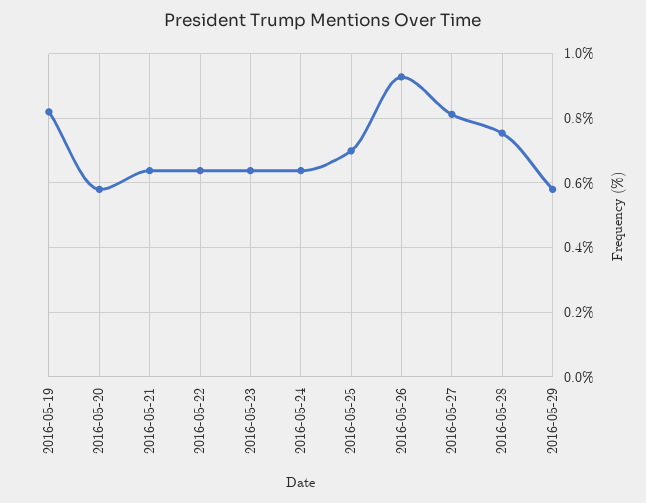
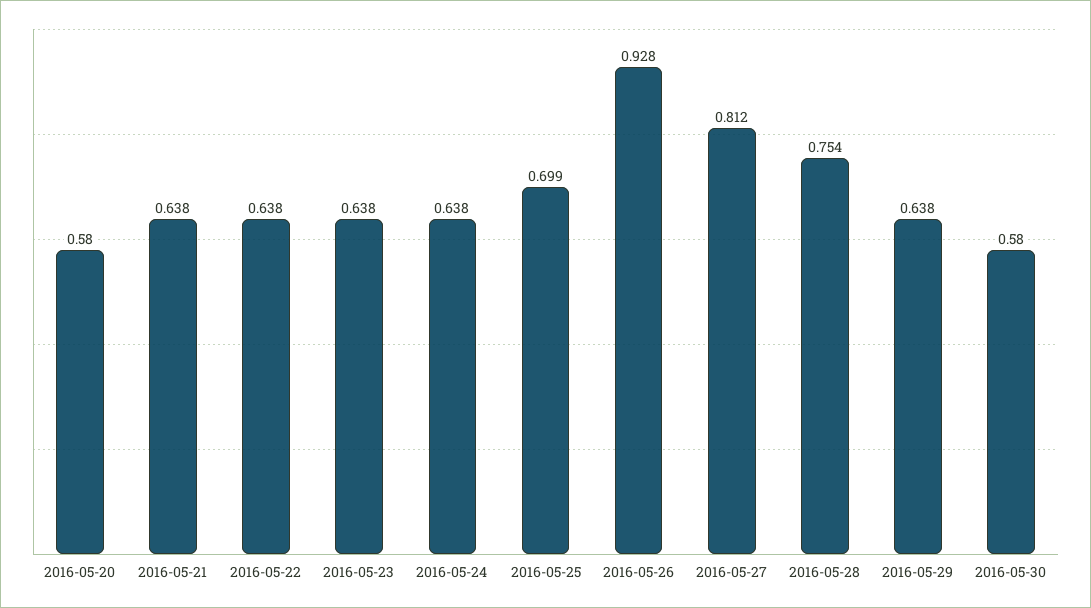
2016-05-19: 0.82 -> none
2016-05-29: 0.58 -> 0.638
2016-05-30: none -> 0.58

